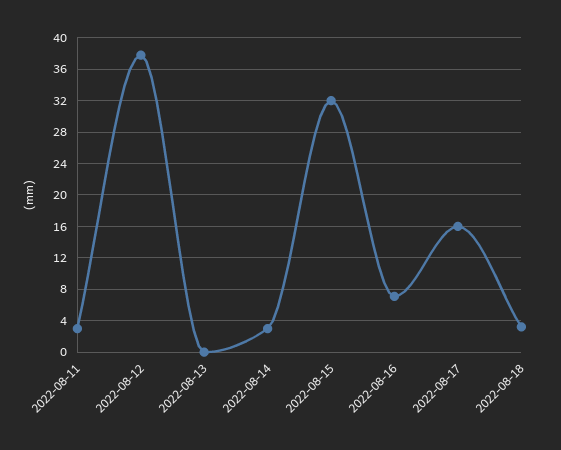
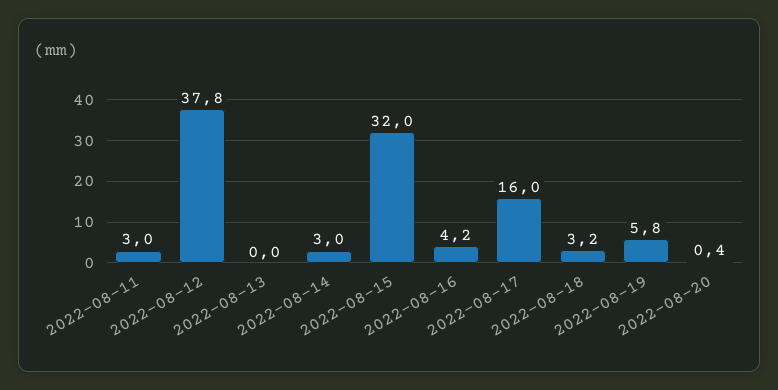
2022-08-16: 7 -> 4.2
2022-08-19: none -> 5.8
2022-08-20: none -> 0.4

